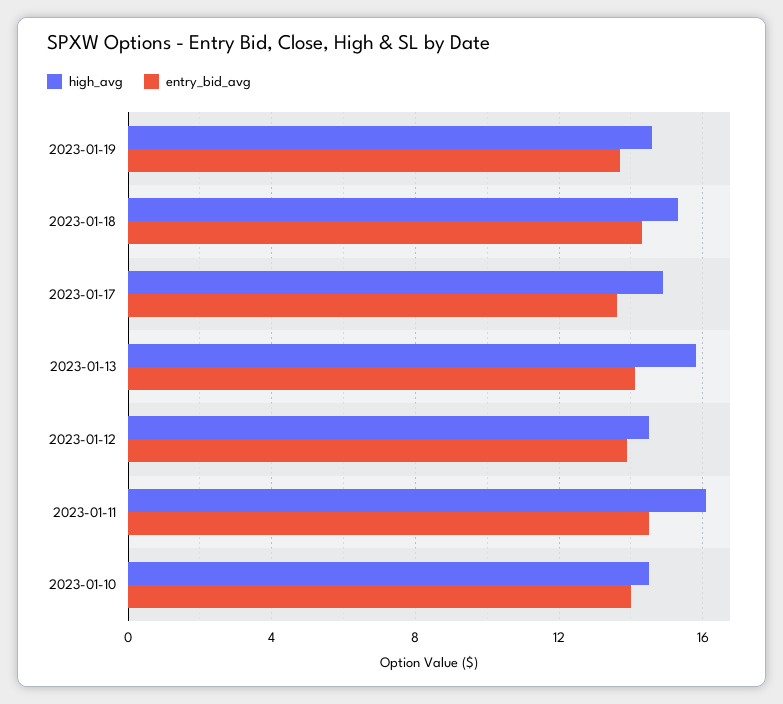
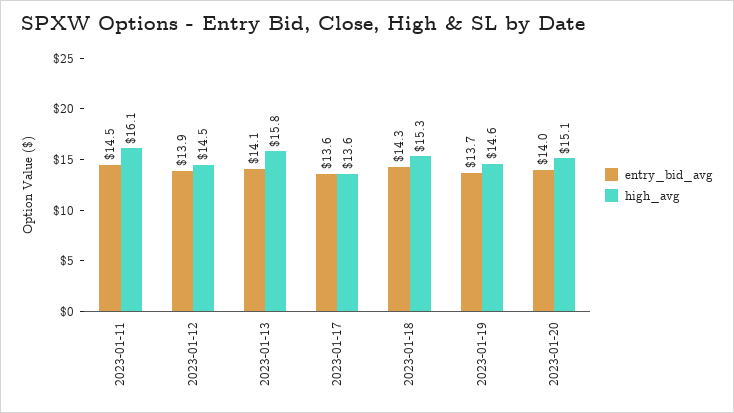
high_avg, 2023-01-17: 15 -> 13.6
high_avg, 2023-01-10: 14.5 -> none
entry_bid_avg, 2023-01-10: 14 -> none
entry_bid_avg, 2023-01-20: none -> 14
high_avg, 2023-01-20: none -> 15.1

